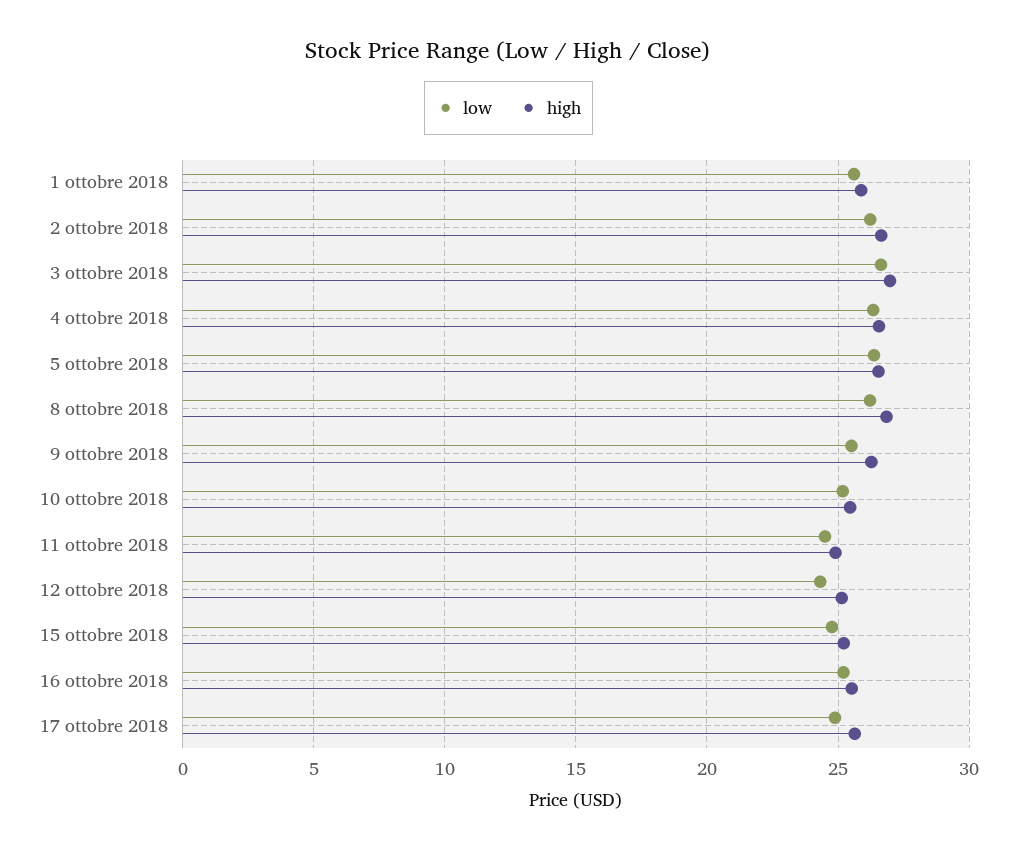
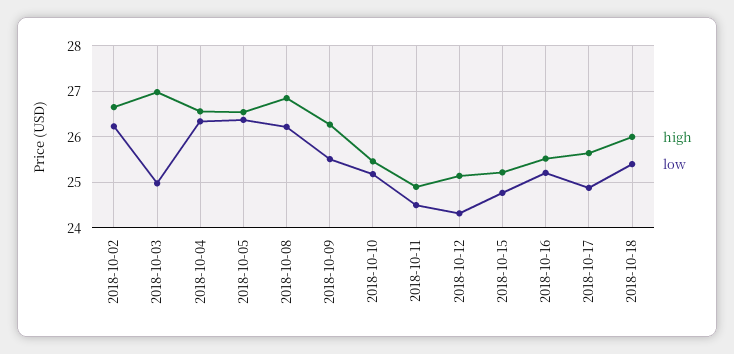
low, 1 ottobre 2018: 25.5 -> none
high, 1 ottobre 2018: 26 -> none
low, 3 ottobre 2018: 26.5 -> 25
high, 2018-10-18: none -> 26
low, 2018-10-18: none -> 25.4

